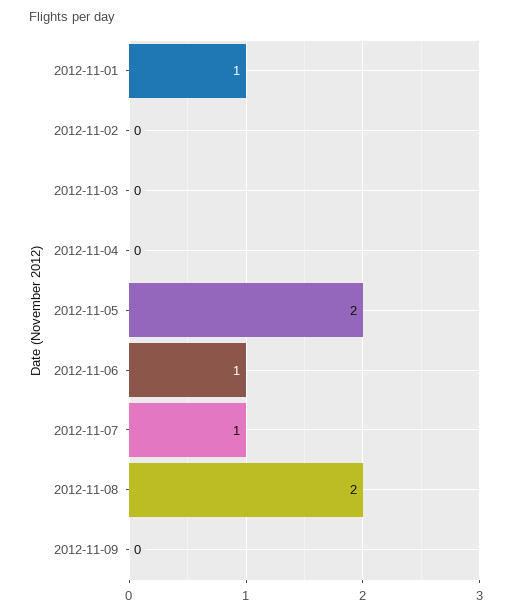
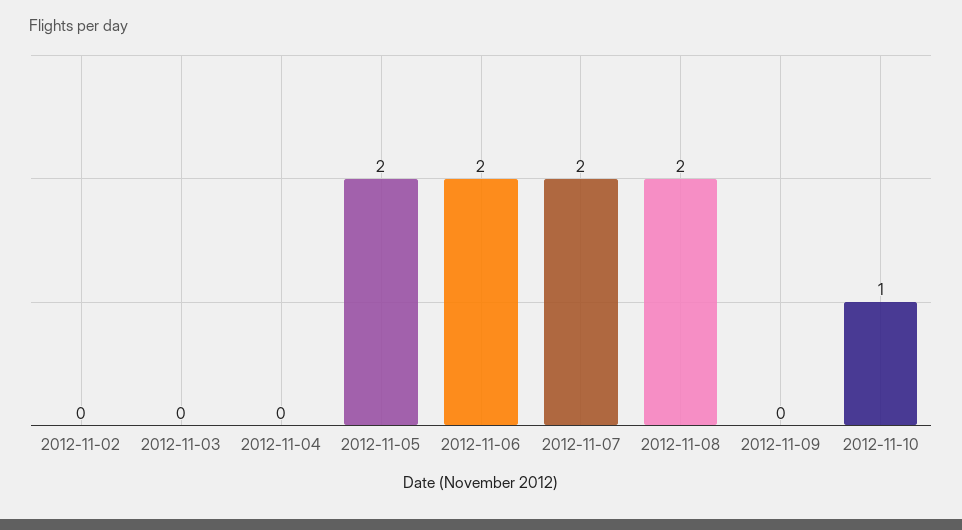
2012-11-01: 1 -> none
2012-11-06: 1 -> 2
2012-11-07: 1 -> 2
2012-11-10: none -> 1

